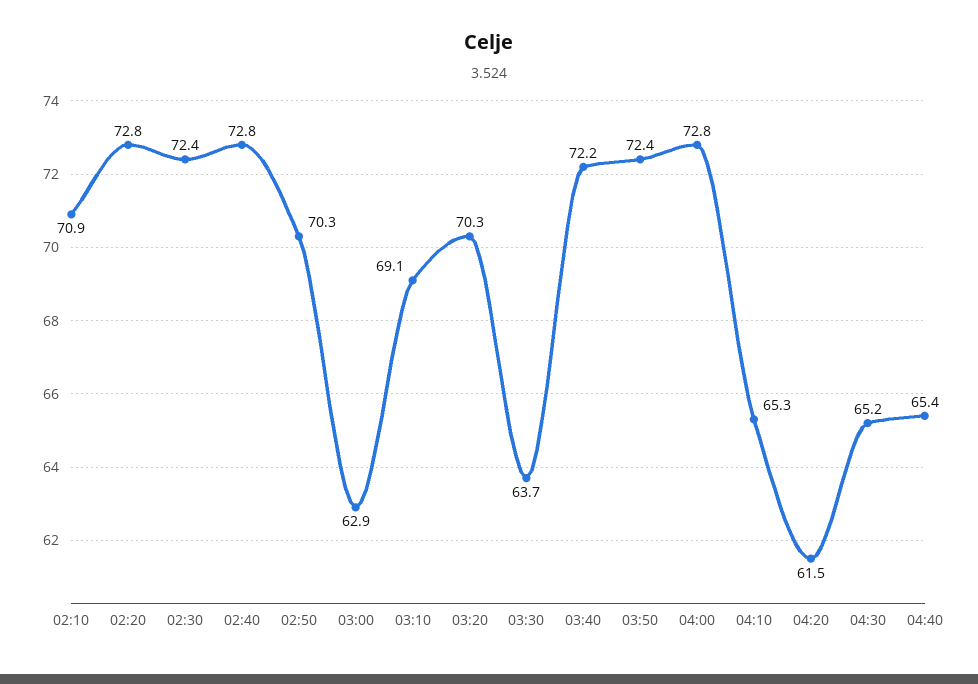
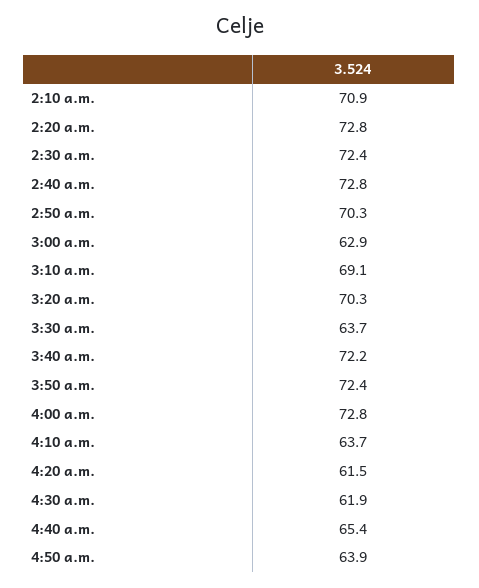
04:10: 65.3 -> 63.7
04:30: 65.2 -> 61.9
4:50 a.m.: none -> 63.9

